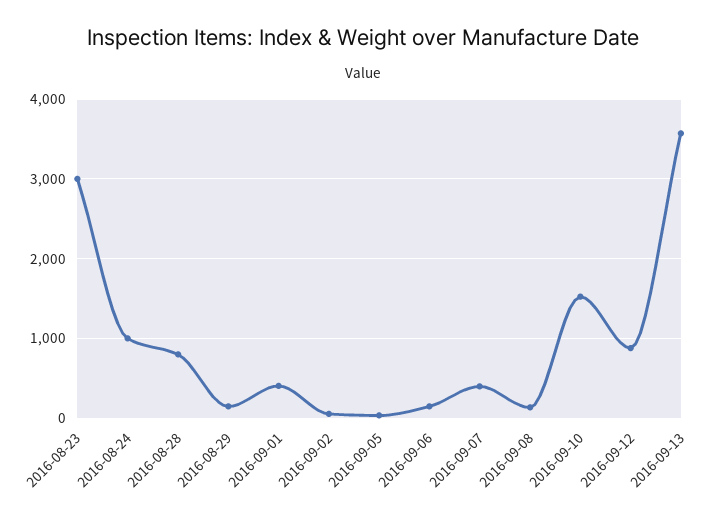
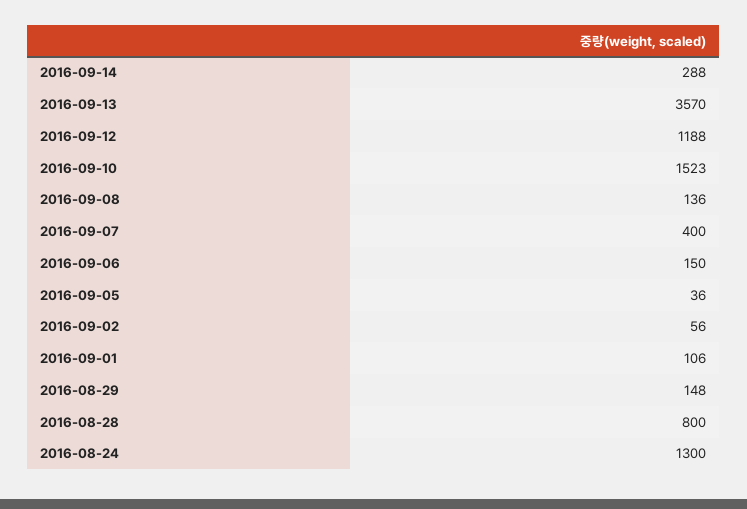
2016-08-23: 3000 -> none
2016-08-24: 1000 -> 1300
2016-09-01: 400 -> 106
2016-09-12: 900 -> 1188
2016-09-14: none -> 288

